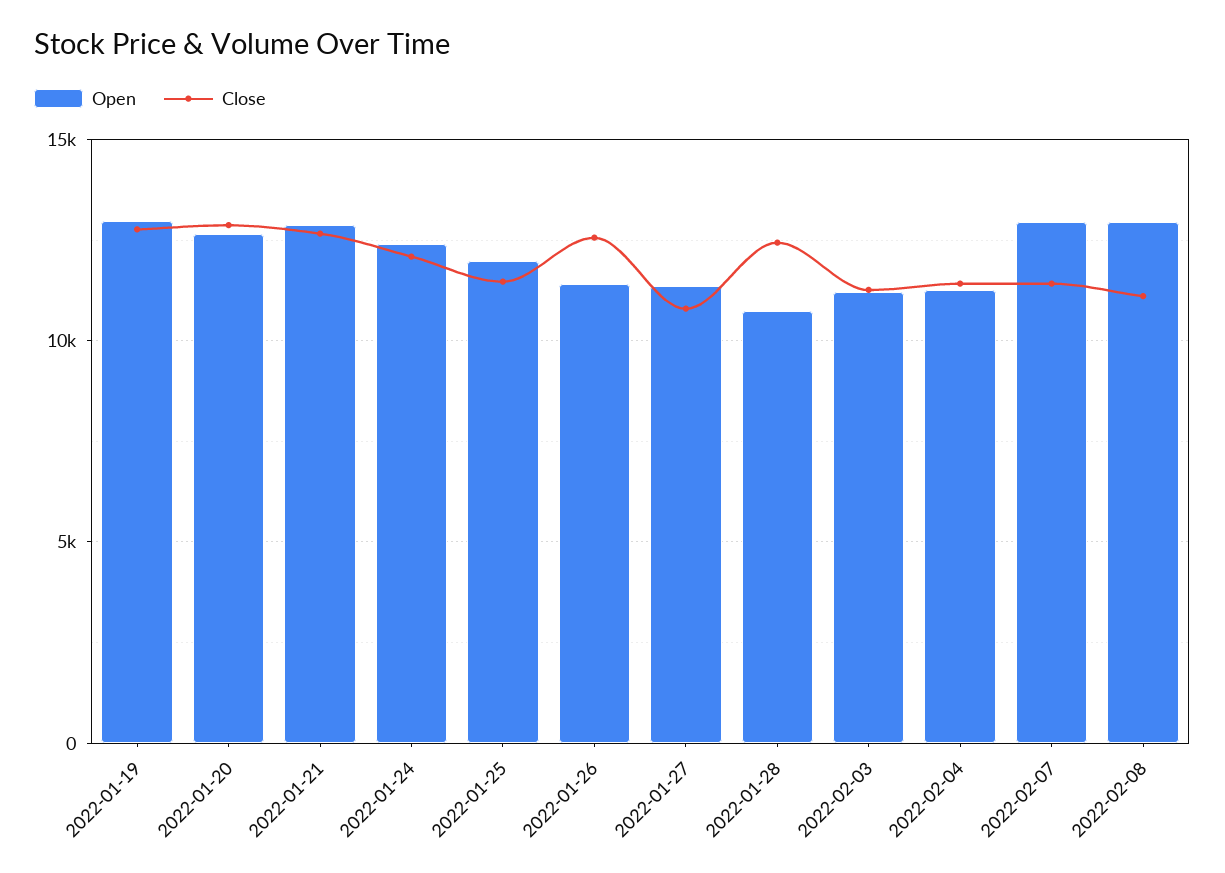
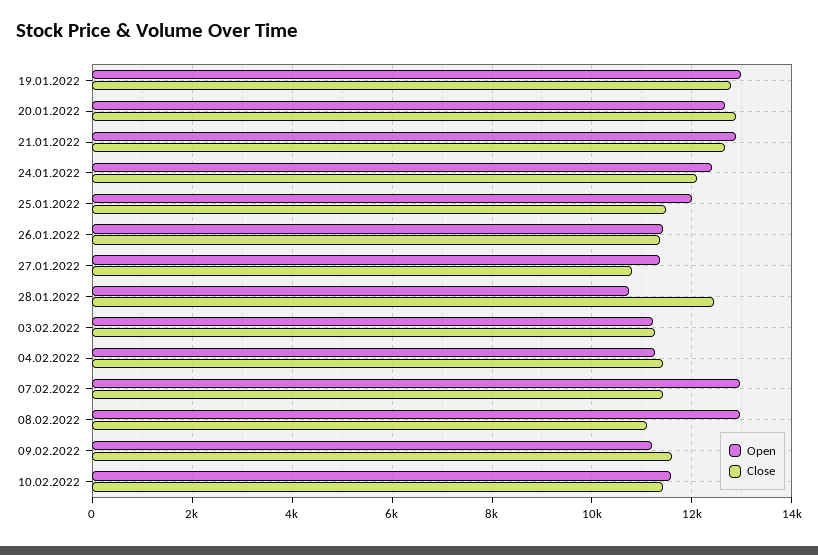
Close, 2022-01-26: 12500 -> 11400
Open, 09.02.2022: none -> 11200
Close, 09.02.2022: none -> 11600
Open, 10.02.2022: none -> 11600
Close, 10.02.2022: none -> 11400

